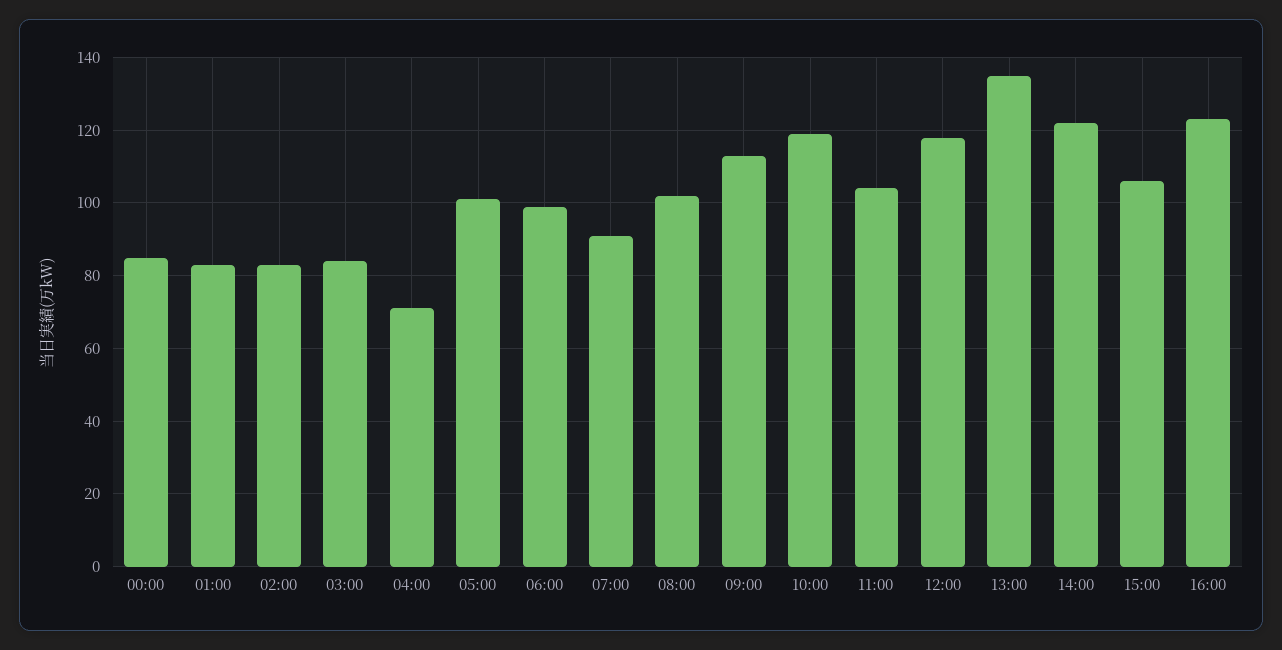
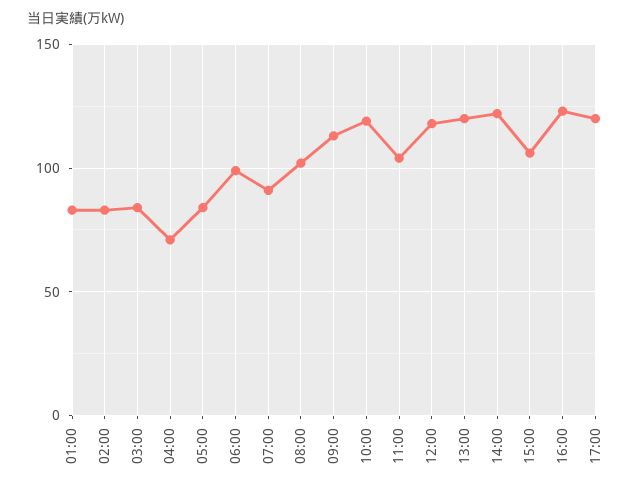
00:00: 85 -> none
05:00: 100 -> 85
13:00: 135 -> 120
17:00: none -> 120

